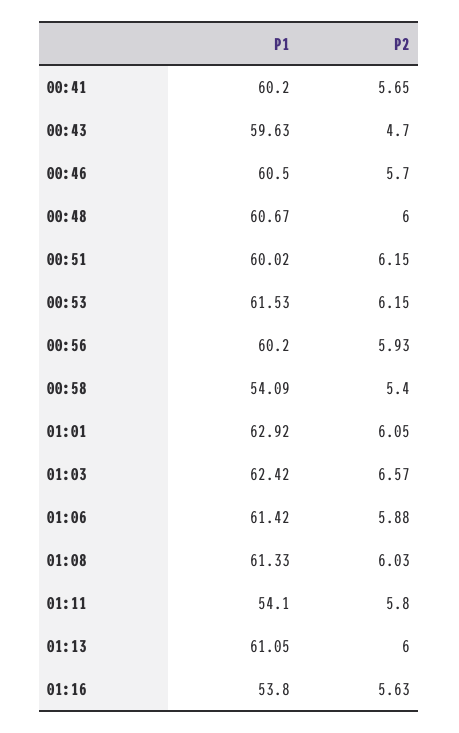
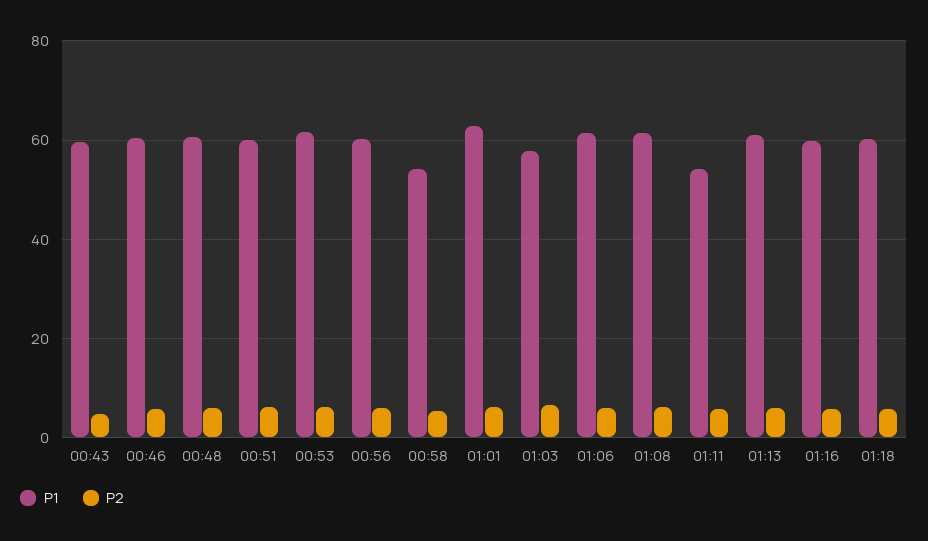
P1, 00:41: 60.2 -> none
P2, 00:41: 5.65 -> none
P1, 01:03: 62.42 -> 58
P1, 01:16: 53.8 -> 60
P1, 01:18: none -> 60
P2, 01:18: none -> 6

